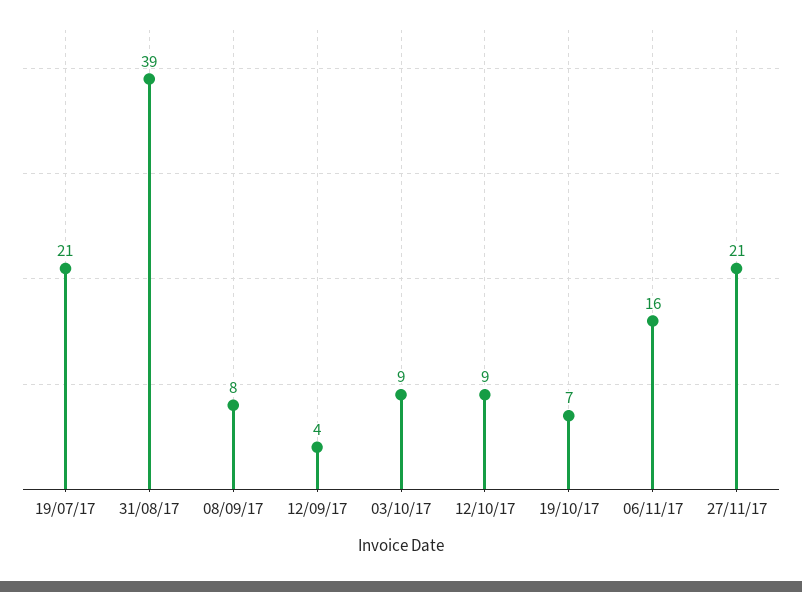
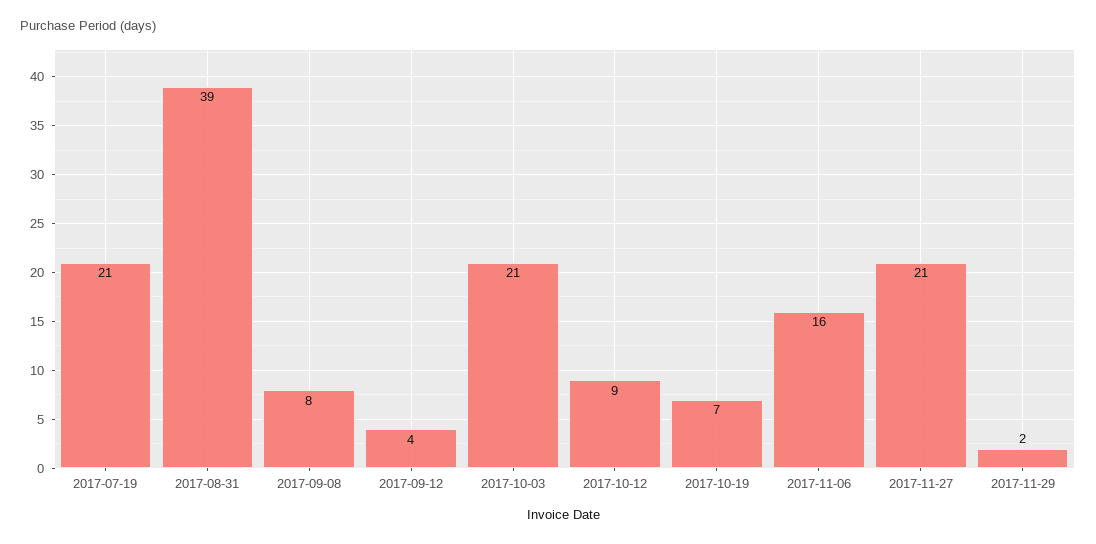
03/10/17: 9 -> 21
2017-11-29: none -> 2

